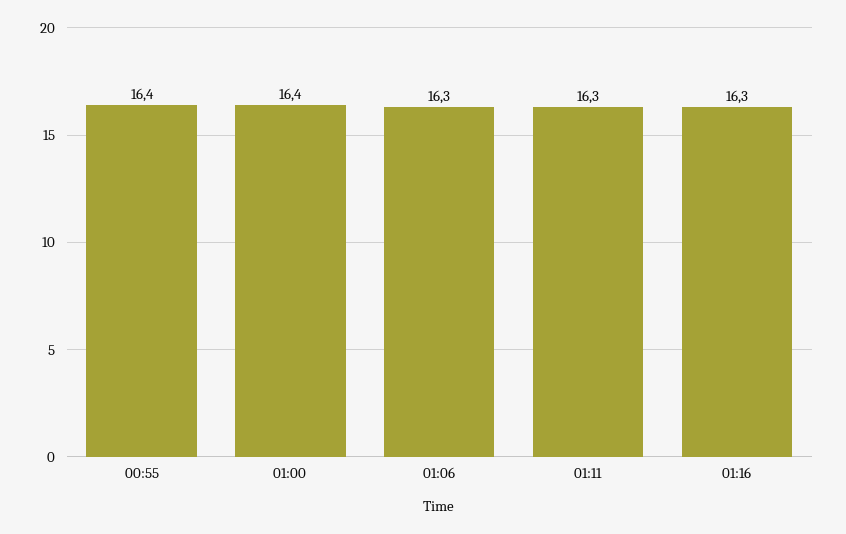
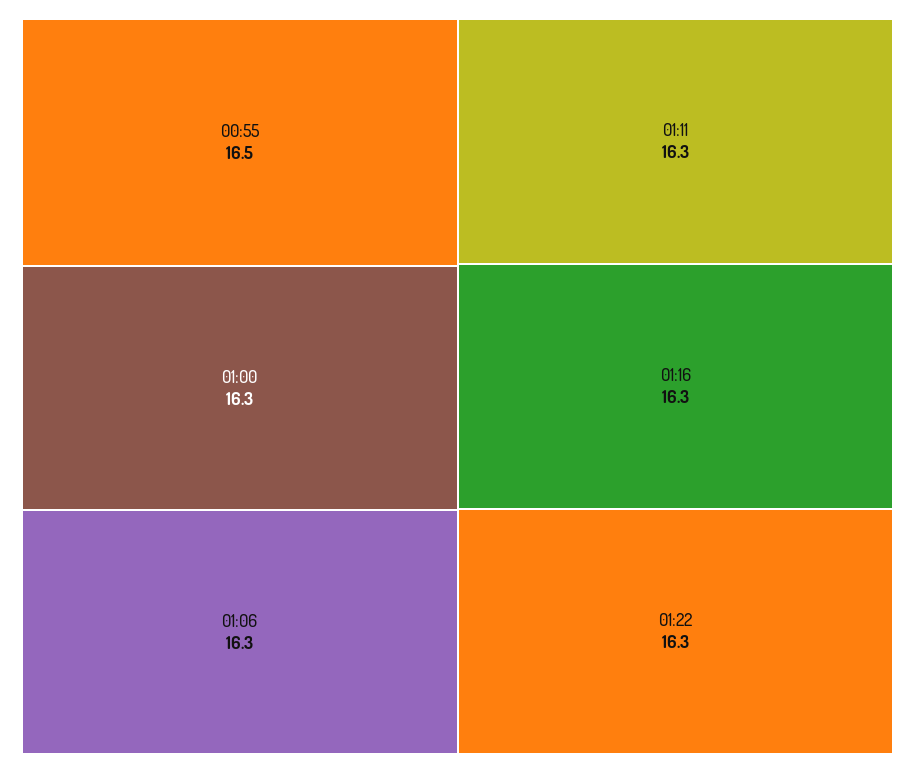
00:55: 16.4 -> 16.5
01:00: 16.4 -> 16.3
01:22: none -> 16.3

